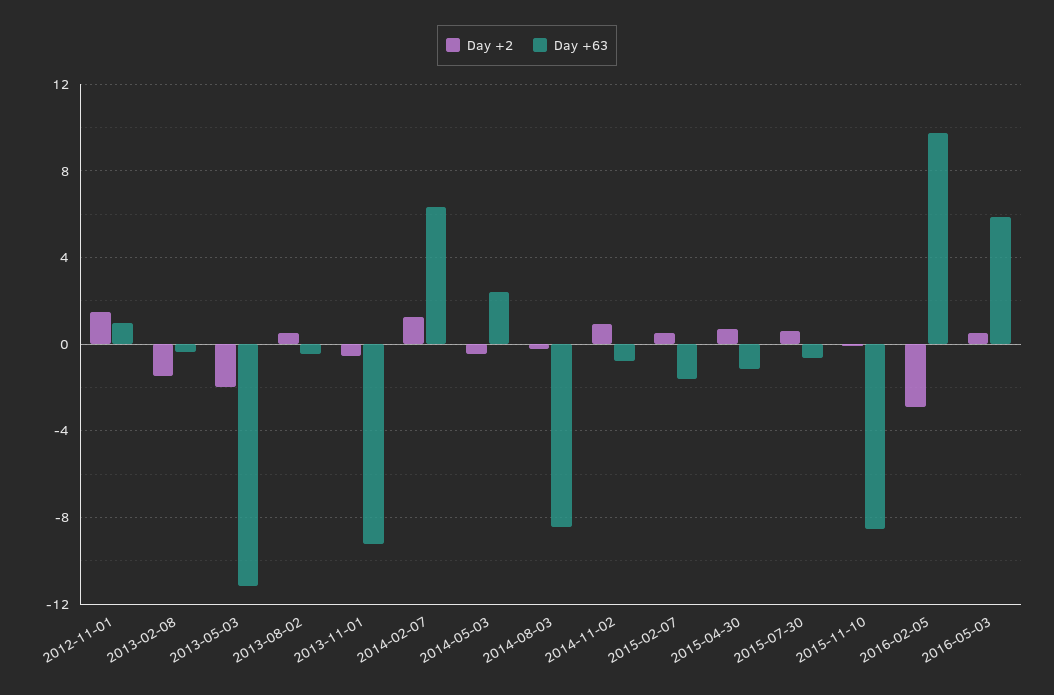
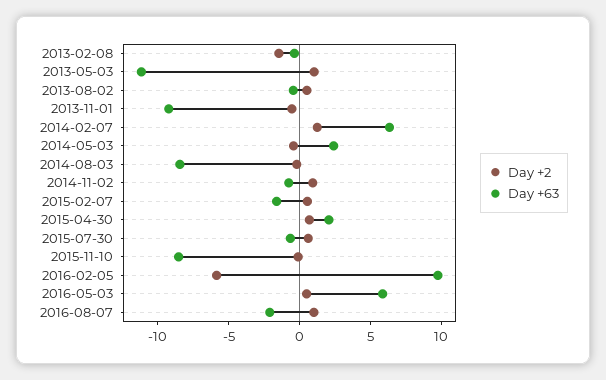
Day +2, 2012-11-01: 1.5 -> none
Day +63, 2012-11-01: 1 -> none
Day +2, 2013-05-03: -2 -> 1
Day +63, 2015-04-30: -1 -> 2
Day +2, 2016-02-05: -3 -> -6
Day +2, 2016-08-07: none -> 1
Day +63, 2016-08-07: none -> -2

